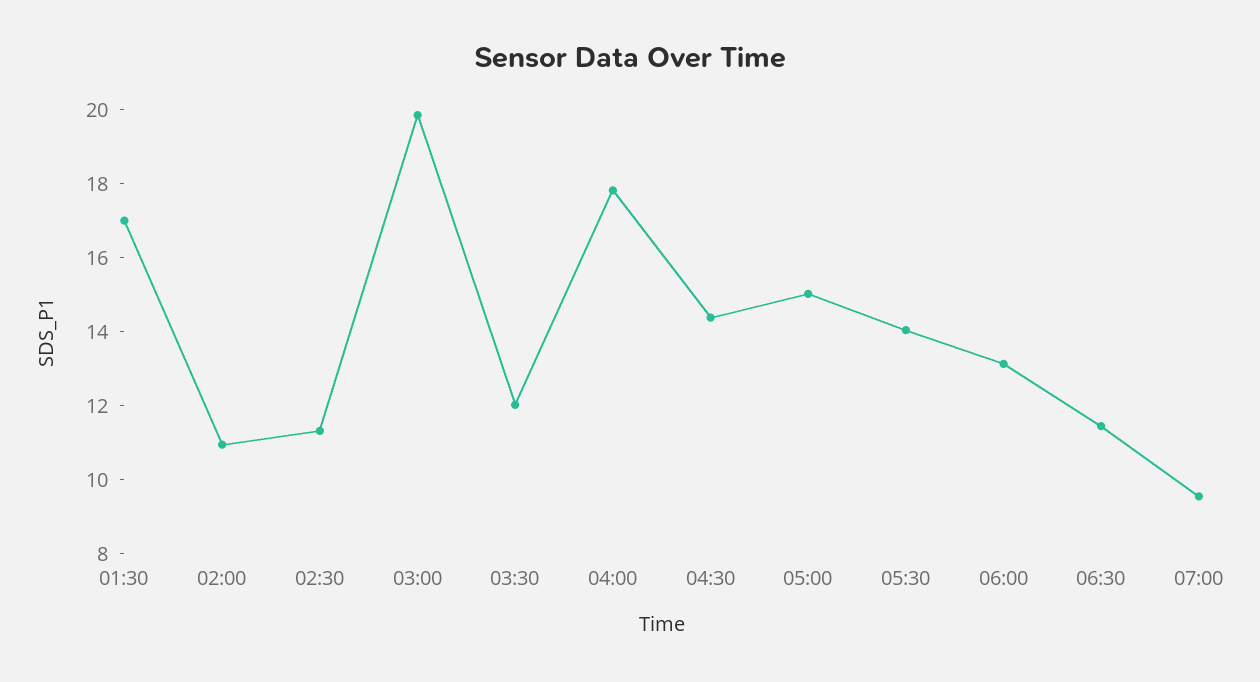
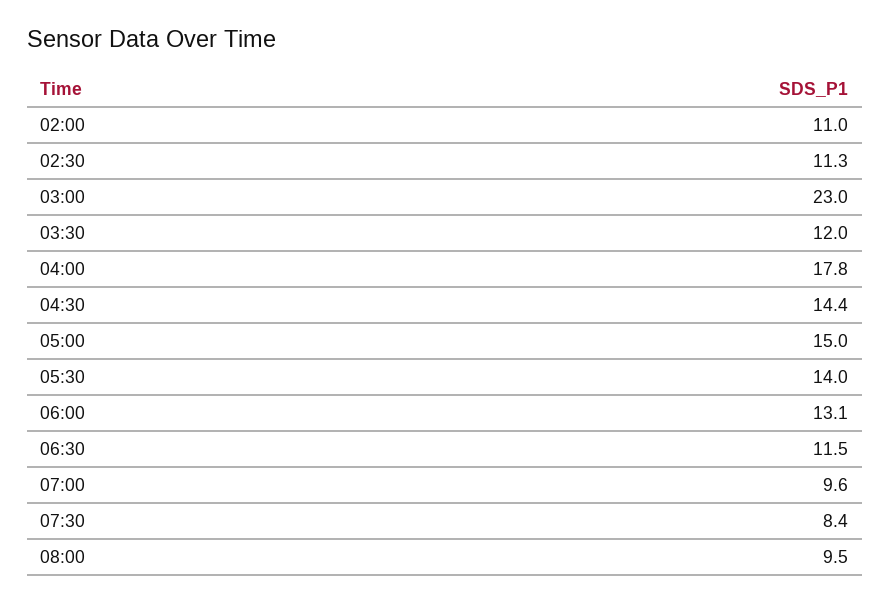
01:30: 17 -> none
03:00: 20 -> 23
07:30: none -> 8.4
08:00: none -> 9.5

